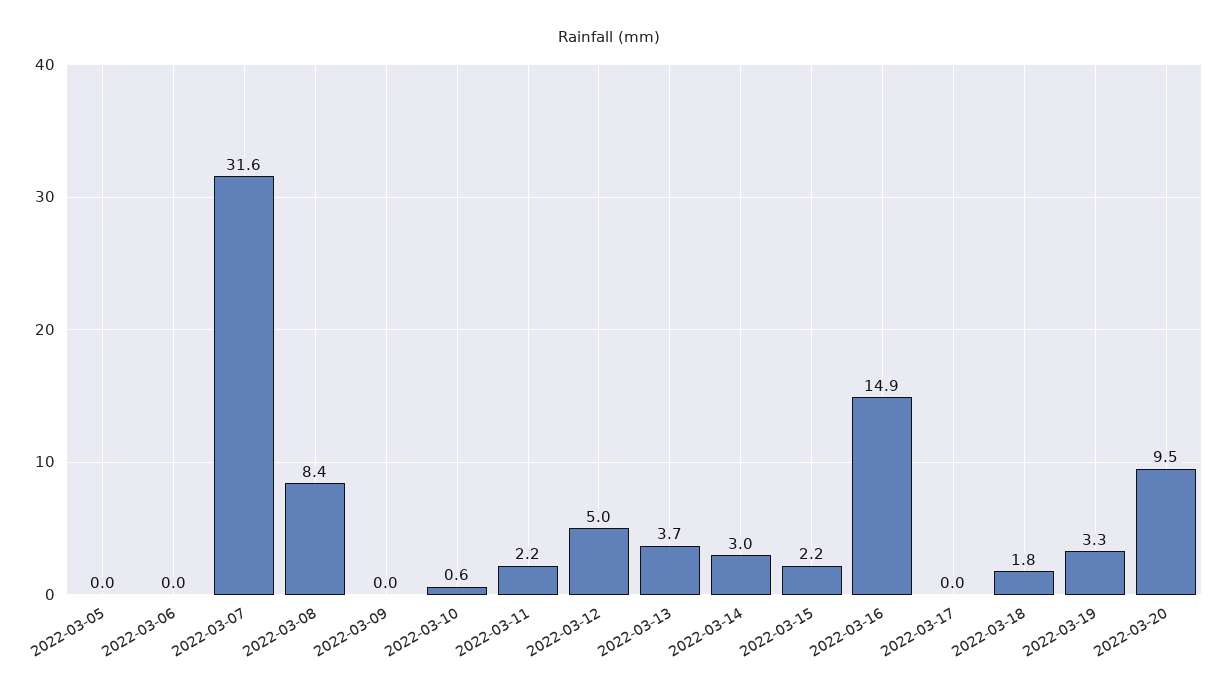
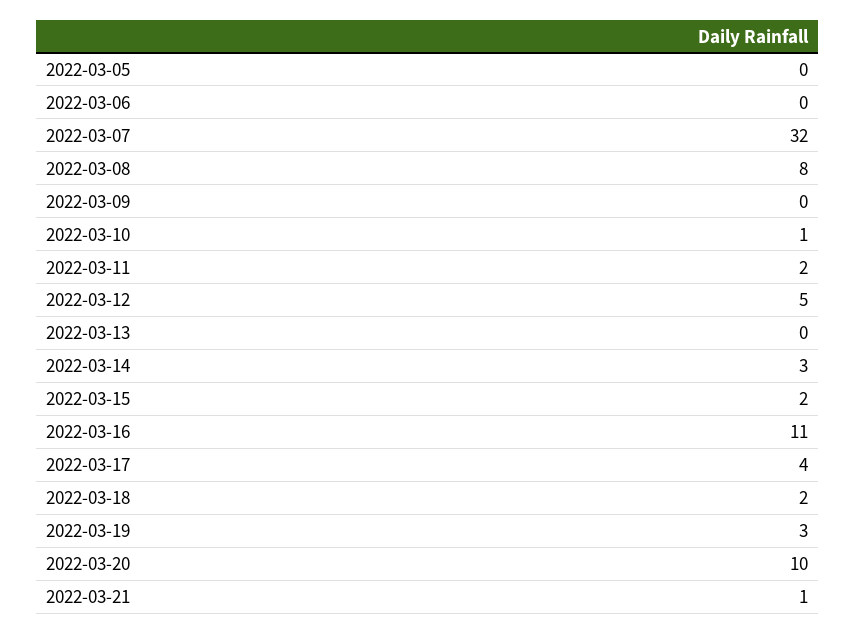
2022-03-13: 3.7 -> 0
2022-03-16: 14.9 -> 11
2022-03-17: 0 -> 4
2022-03-21: none -> 1

